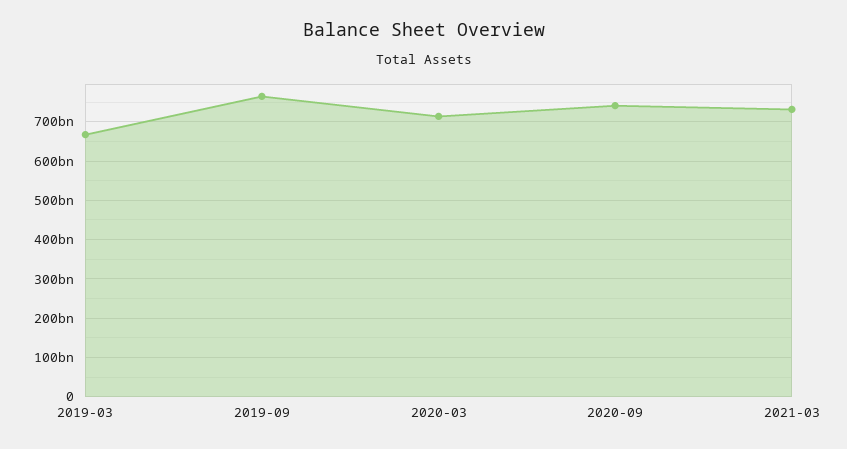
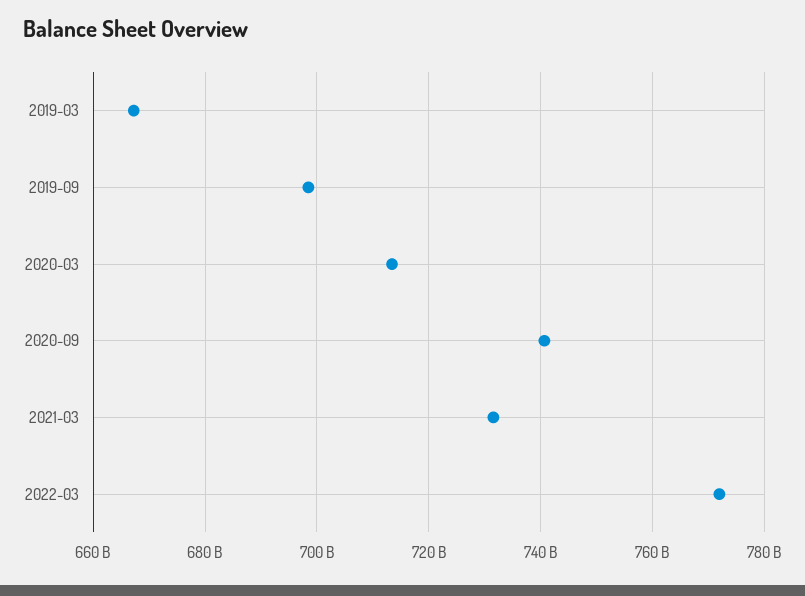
2019-09: 760000000000 -> 698000000000
2022-03: none -> 772000000000

